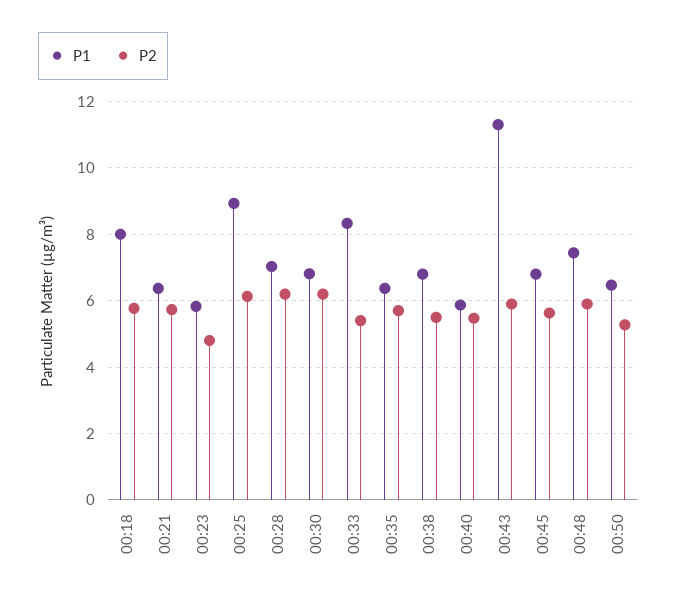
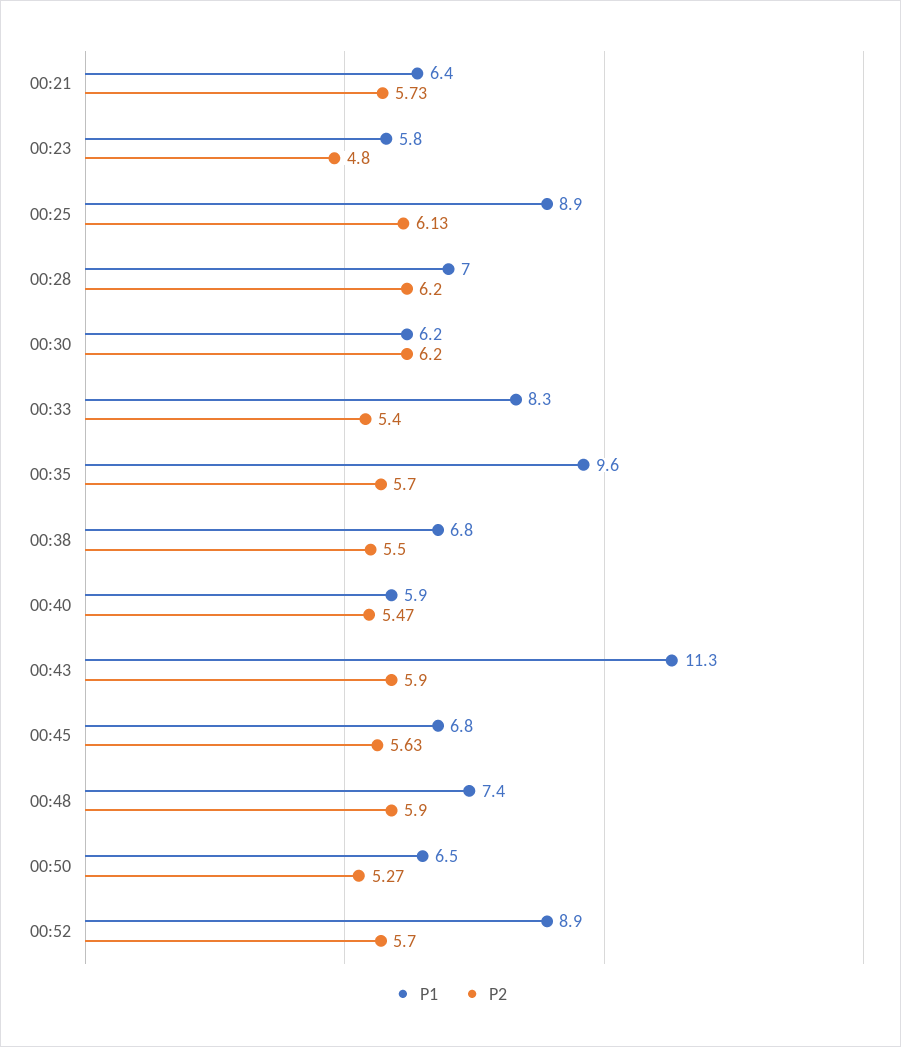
P1, 00:18: 8 -> none
P2, 00:18: 5.8 -> none
P1, 00:30: 6.8 -> 6.2
P1, 00:35: 6.4 -> 9.6
P1, 00:52: none -> 8.9
P2, 00:52: none -> 5.7

